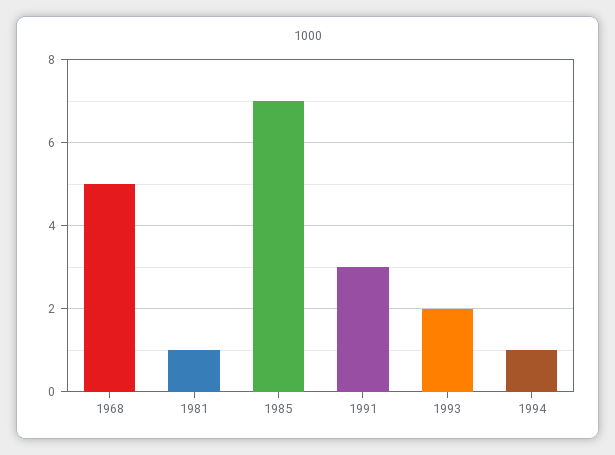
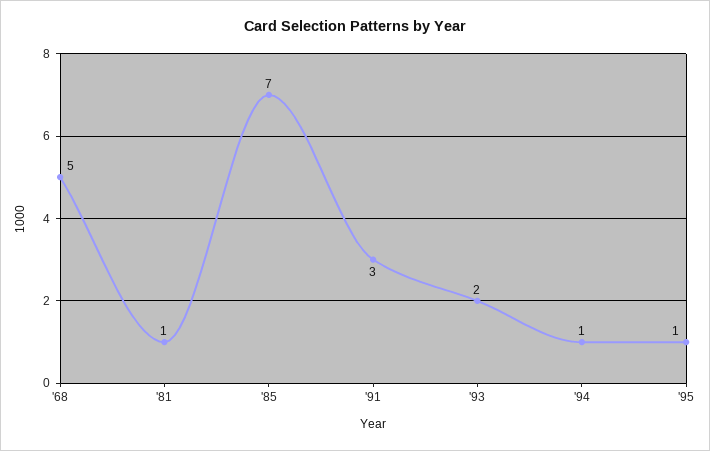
'95: none -> 1

